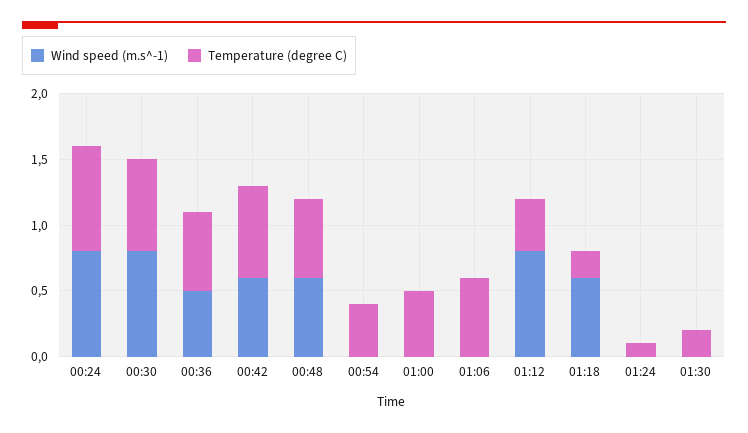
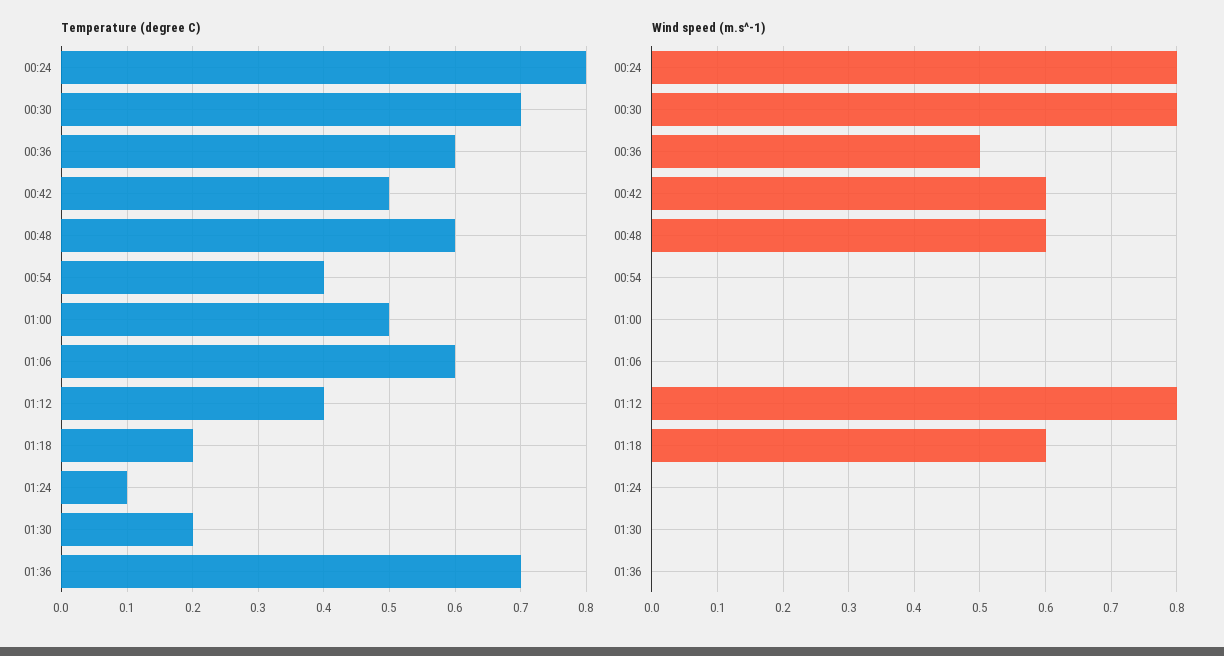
Temperature (degree C), 00:42: 0.7 -> 0.5
Temperature (degree C), 01:36: none -> 0.7
Wind speed (m.s^-1), 01:36: none -> 0

